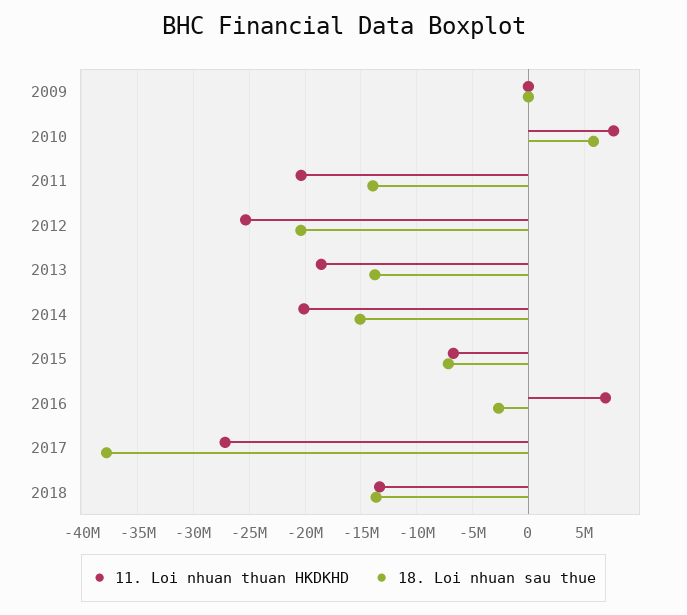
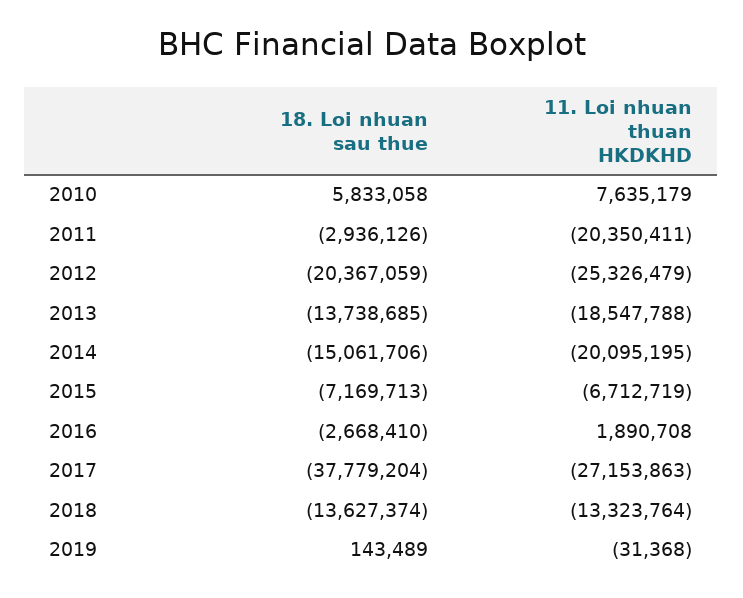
11. Loi nhuan thuan HKDKHD, 2009: 0 -> none
18. Loi nhuan sau thue, 2009: 0 -> none
18. Loi nhuan sau thue, 2011: -14000000 -> -2936126
11. Loi nhuan thuan HKDKHD, 2016: 7000000 -> 1890708
18. Loi nhuan sau thue, 2019: none -> 143489
11. Loi nhuan thuan HKDKHD, 2019: none -> -31368

